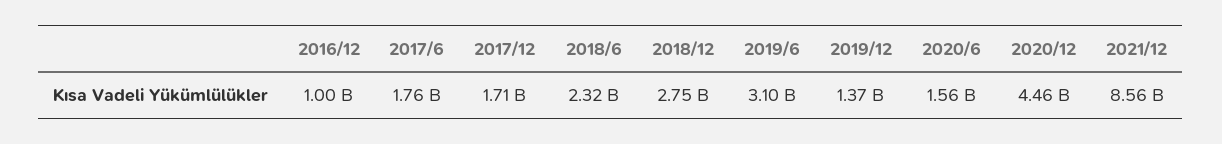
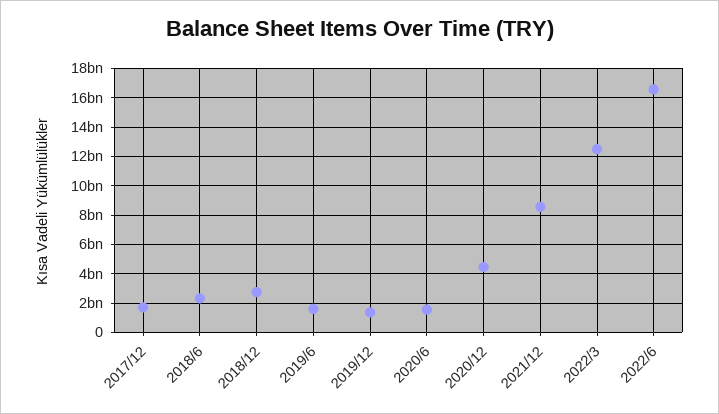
2016/12: 1000000000 -> none
2017/6: 1760000000 -> none
2019/6: 3100000000 -> 1500000000
2022/3: none -> 12500000000
2022/6: none -> 16500000000

